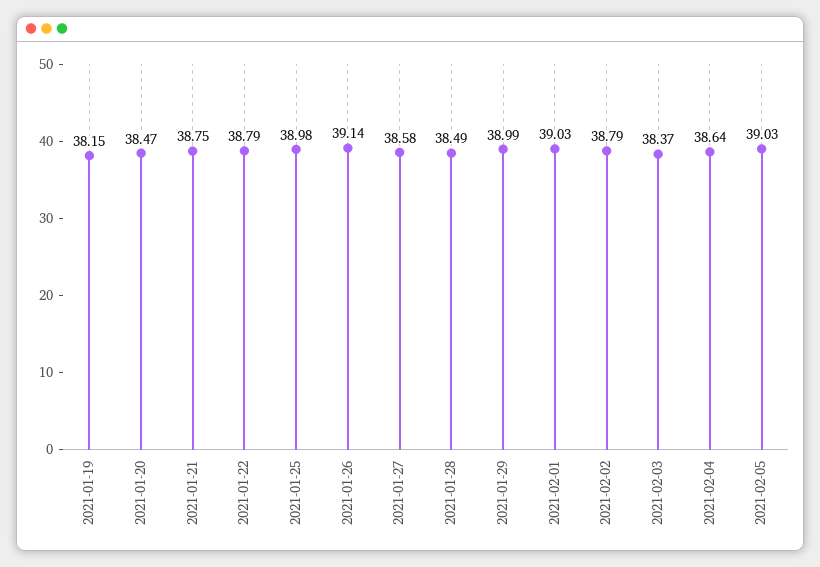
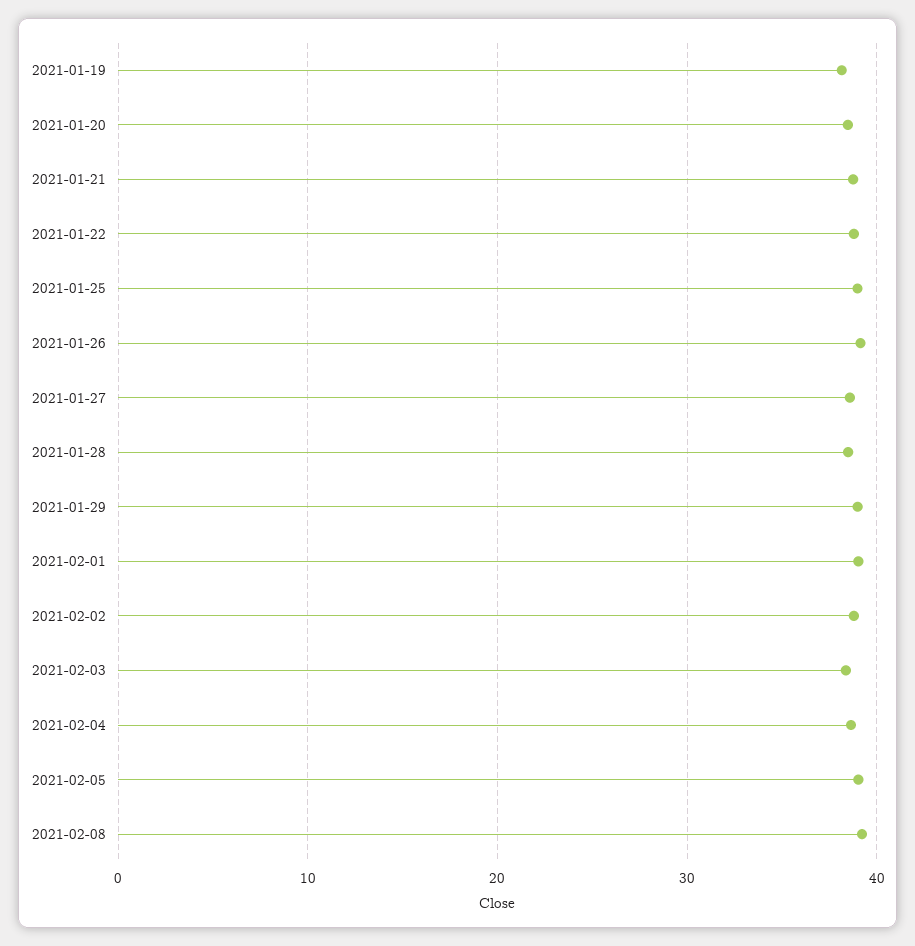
2021-02-08: none -> 39

